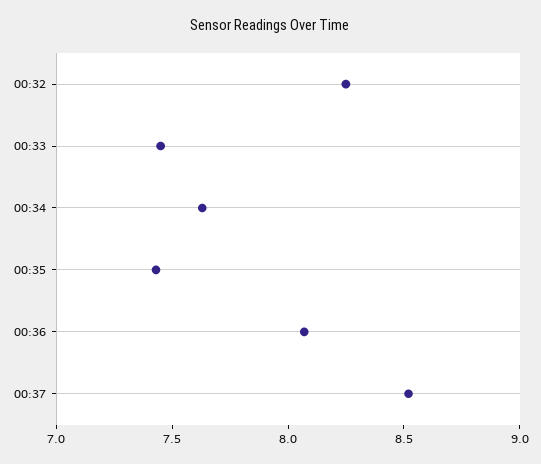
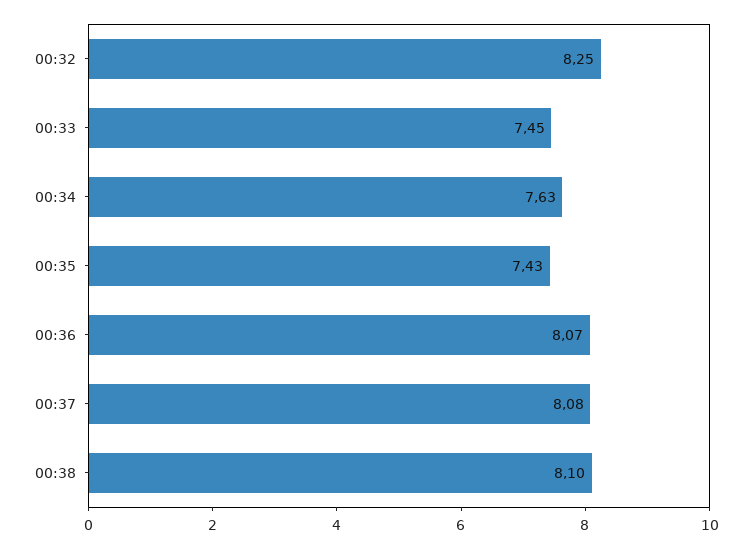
00:37: 8.5 -> 8.08
00:38: none -> 8.1

